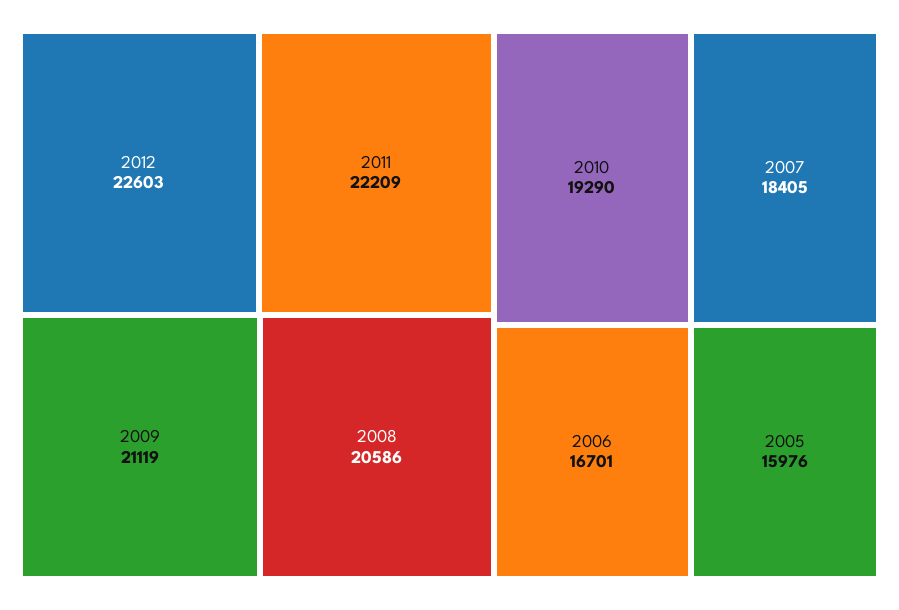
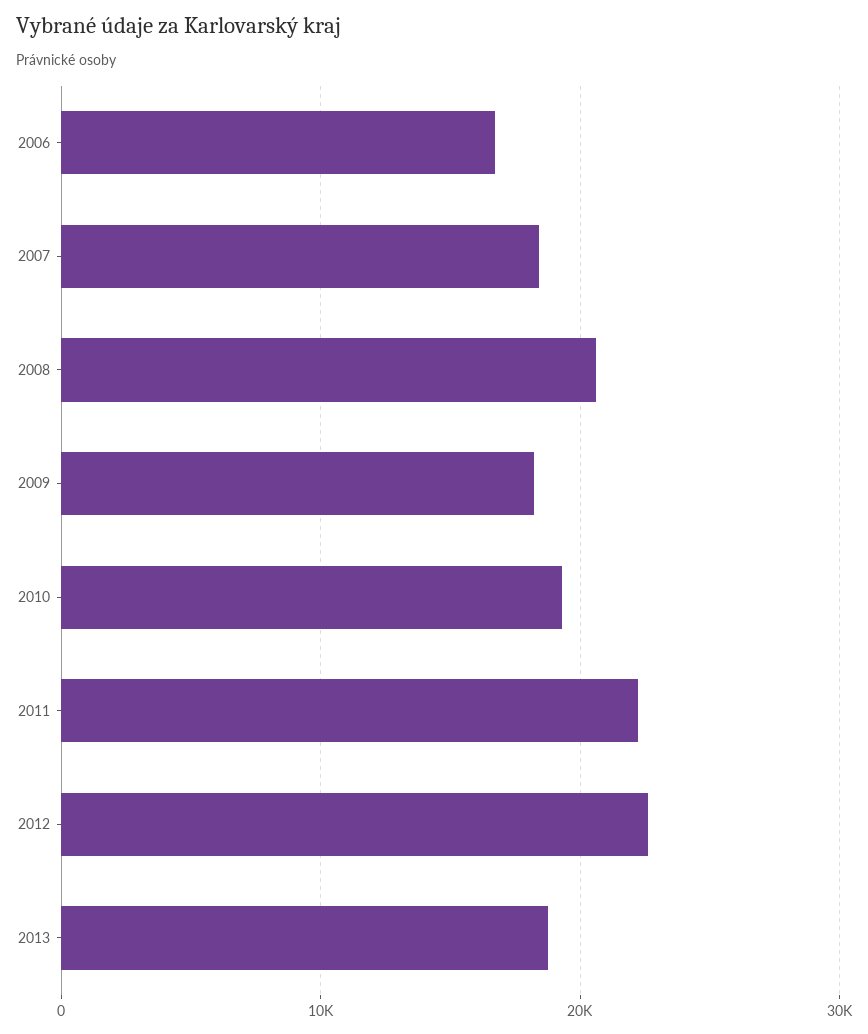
2009: 21119 -> 18000
2005: 15976 -> none
2013: none -> 19000

